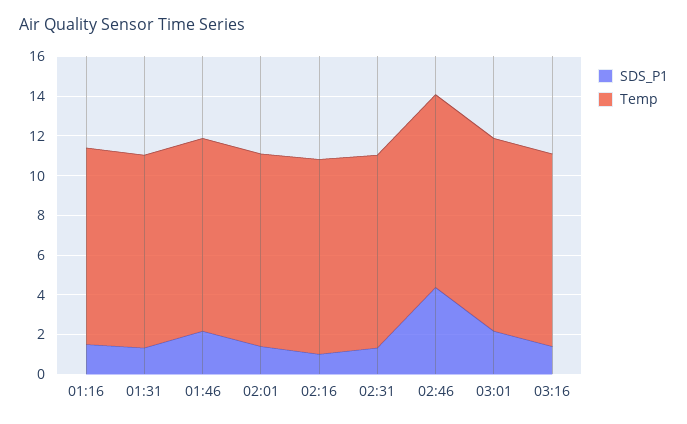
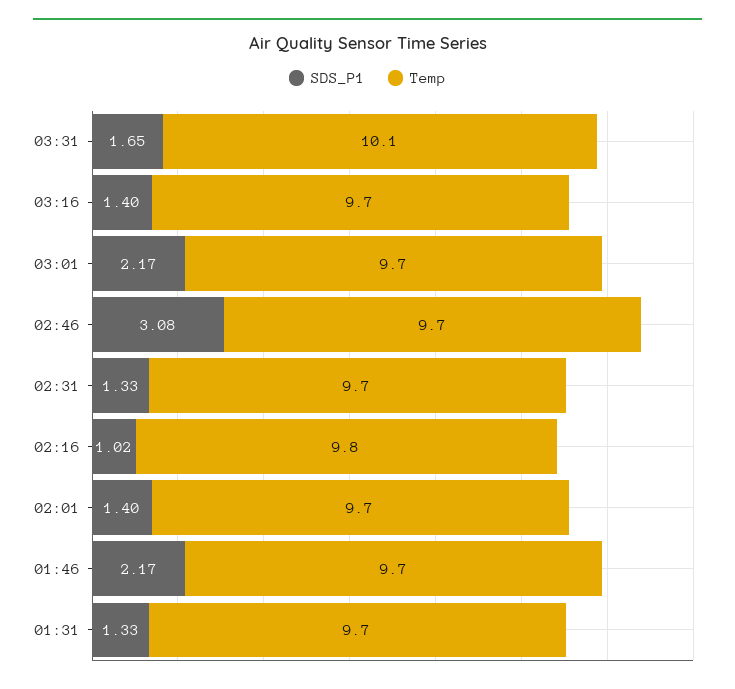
SDS_P1, 01:16: 1.5 -> none
Temp, 01:16: 10 -> none
SDS_P1, 02:46: 4.5 -> 3.08
SDS_P1, 03:31: none -> 1.65
Temp, 03:31: none -> 10.1

